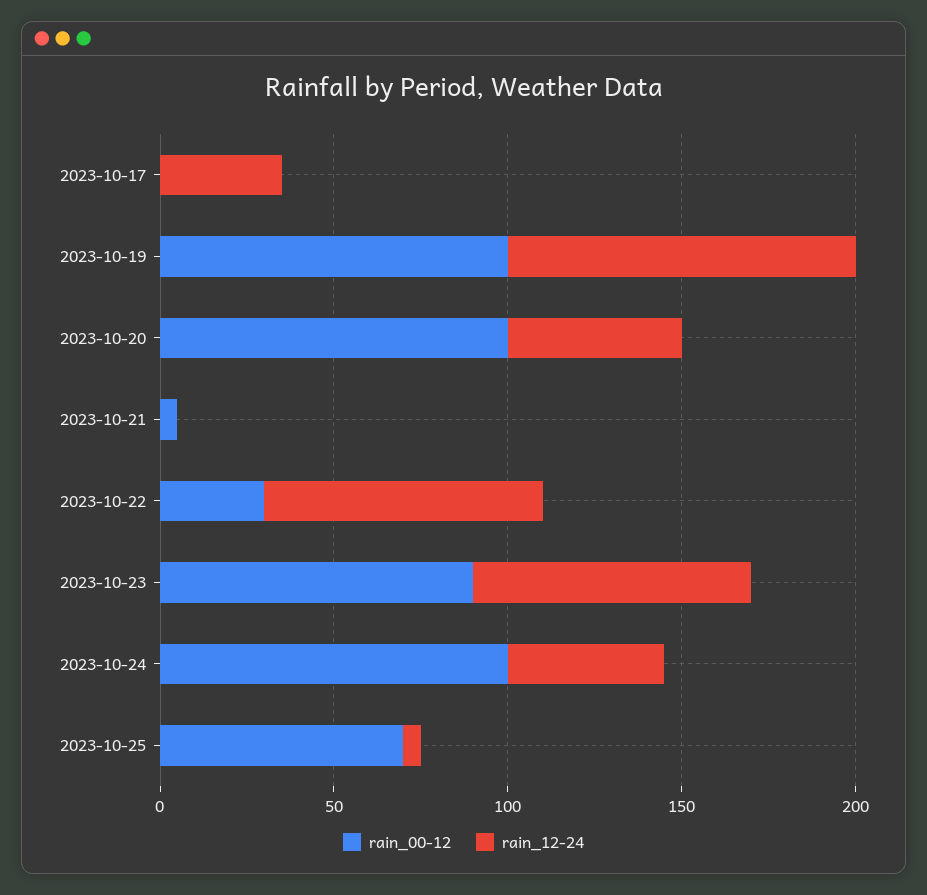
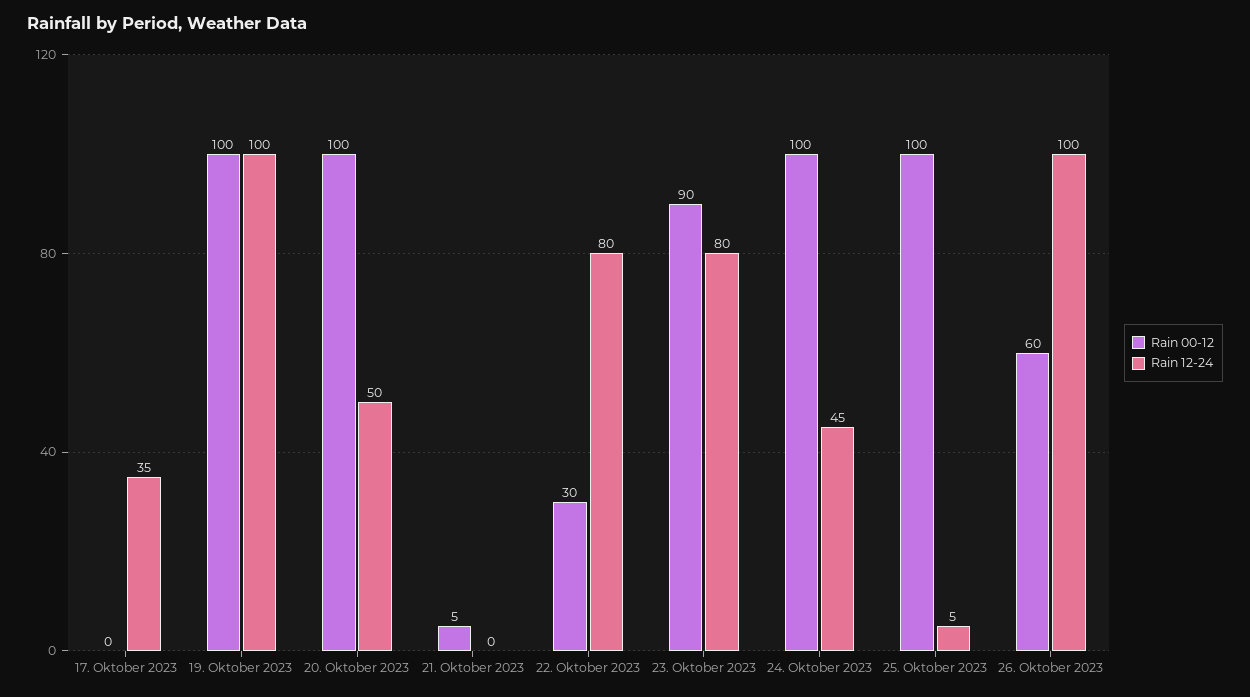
rain_00-12, 2023-10-25: 70 -> 100
rain_00-12, 26. Oktober 2023: none -> 60
rain_12-24, 26. Oktober 2023: none -> 100

